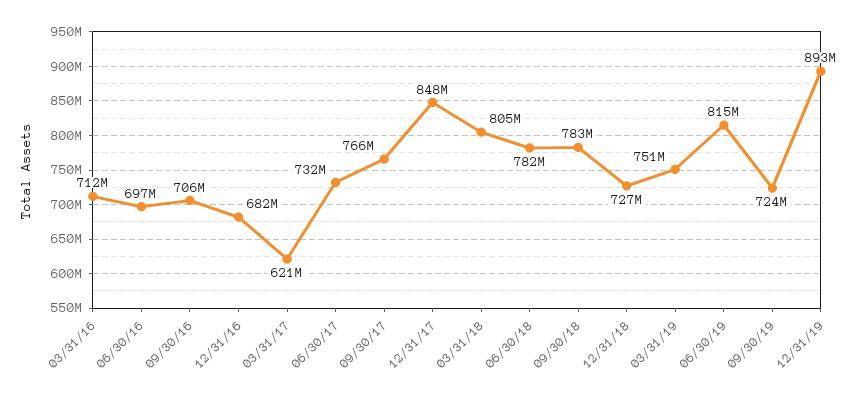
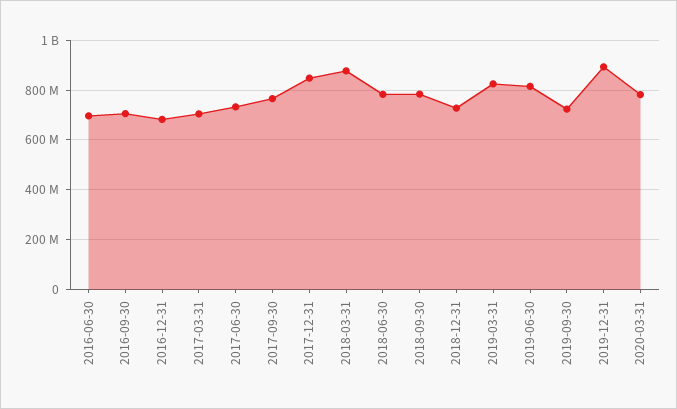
03/31/16: 712000000 -> none
03/31/17: 621000000 -> 700000000
03/31/18: 805000000 -> 875000000
03/31/19: 751000000 -> 825000000
2020-03-31: none -> 775000000

